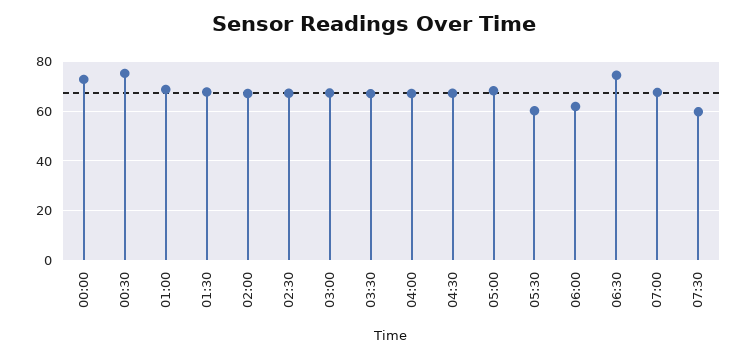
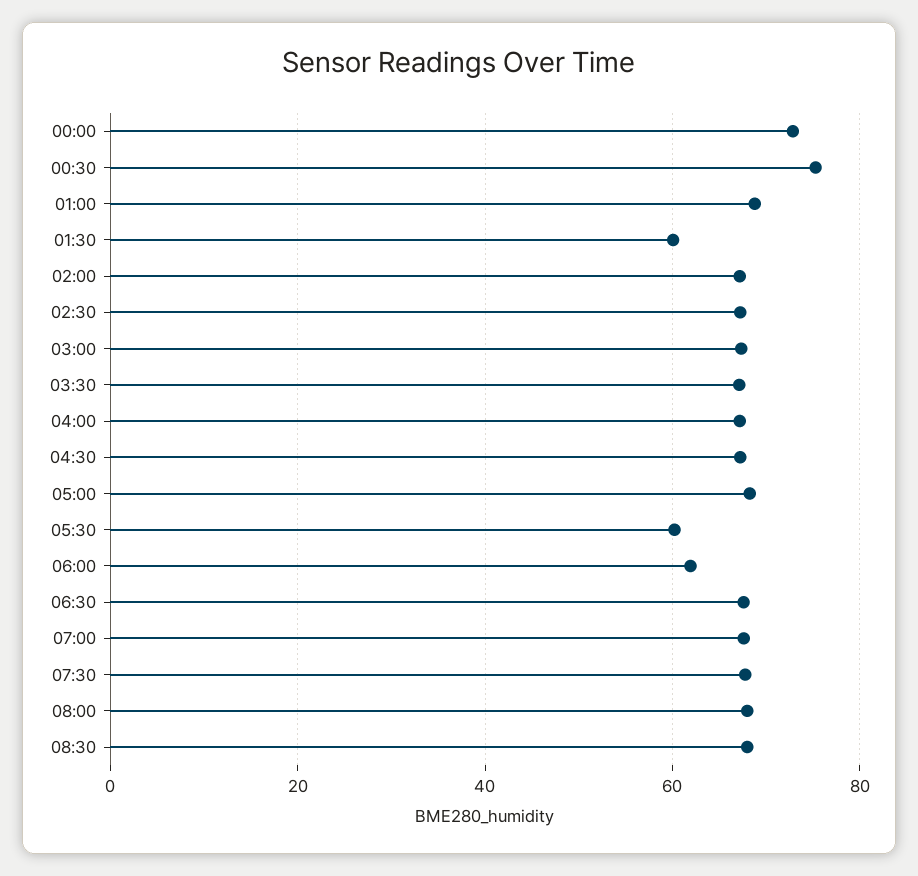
01:30: 67.5 -> 60
06:30: 75 -> 68
07:30: 60 -> 68
08:00: none -> 68
08:30: none -> 68

